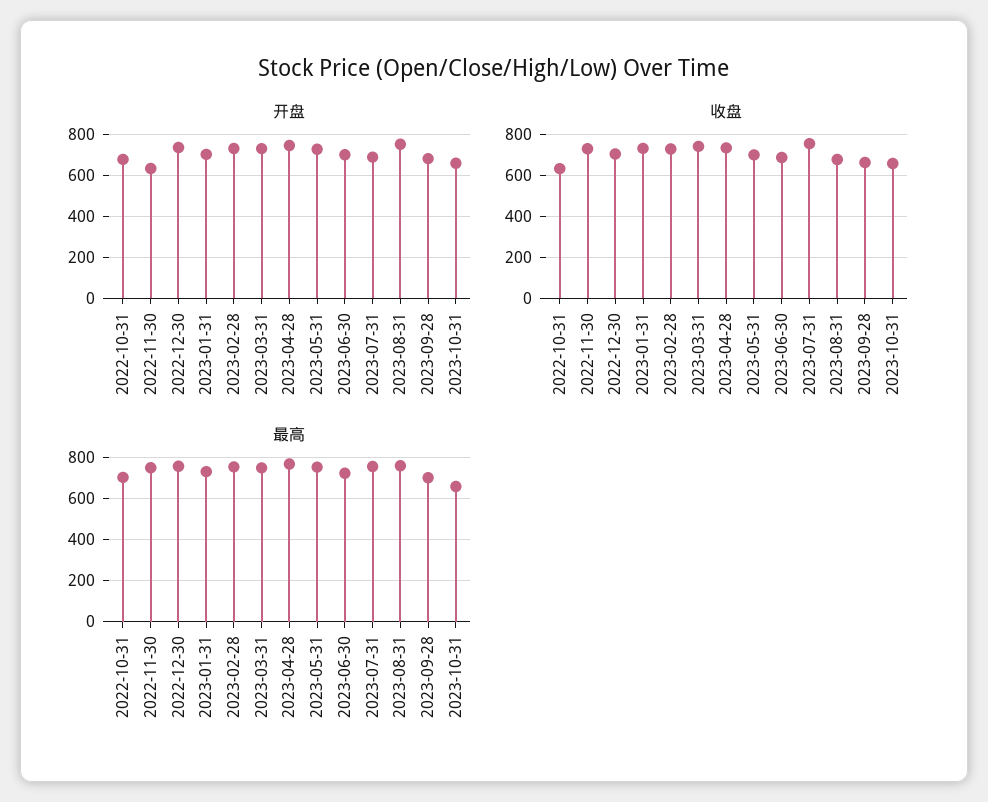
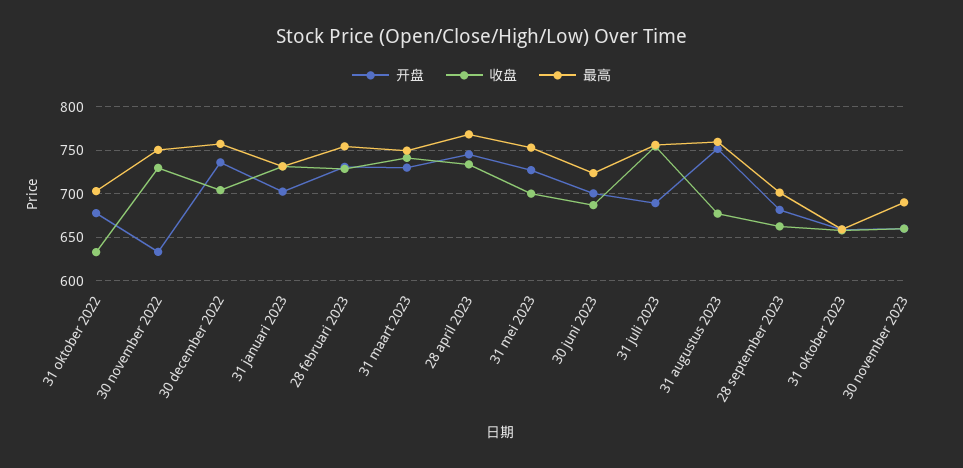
开盘, 30 november 2023: none -> 660
收盘, 30 november 2023: none -> 660
最高, 30 november 2023: none -> 690

